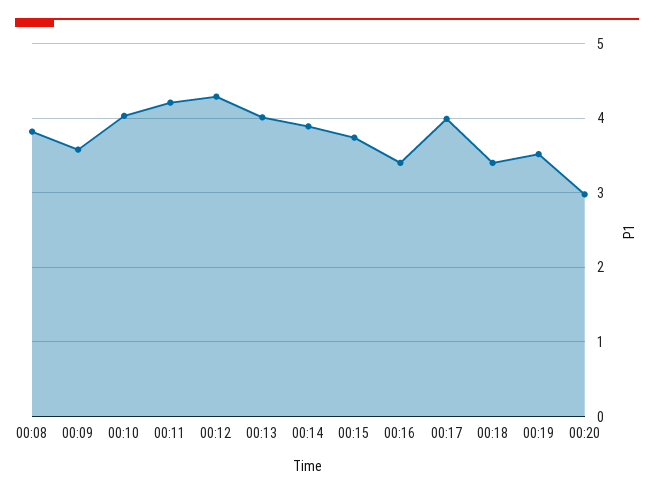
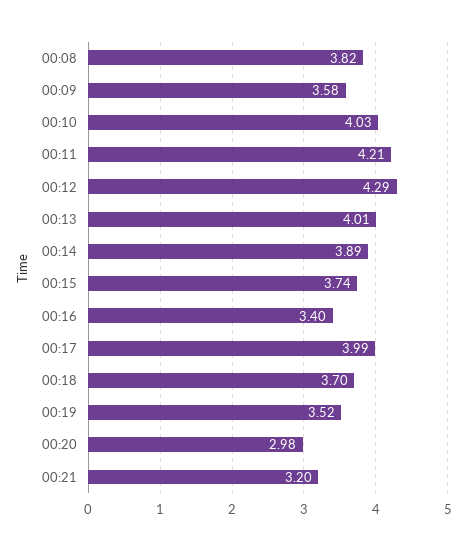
00:18: 3.4 -> 3.7
00:21: none -> 3.2

